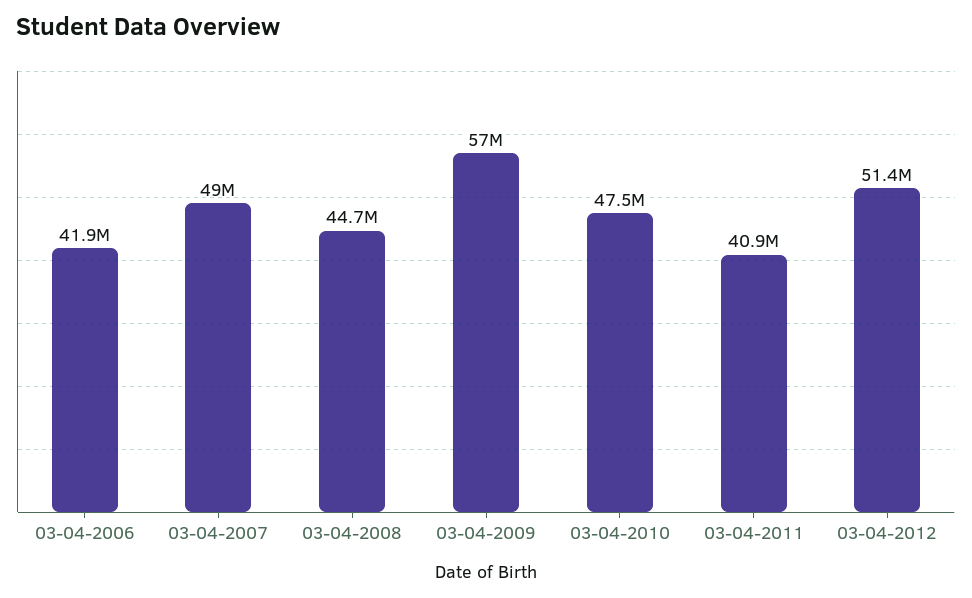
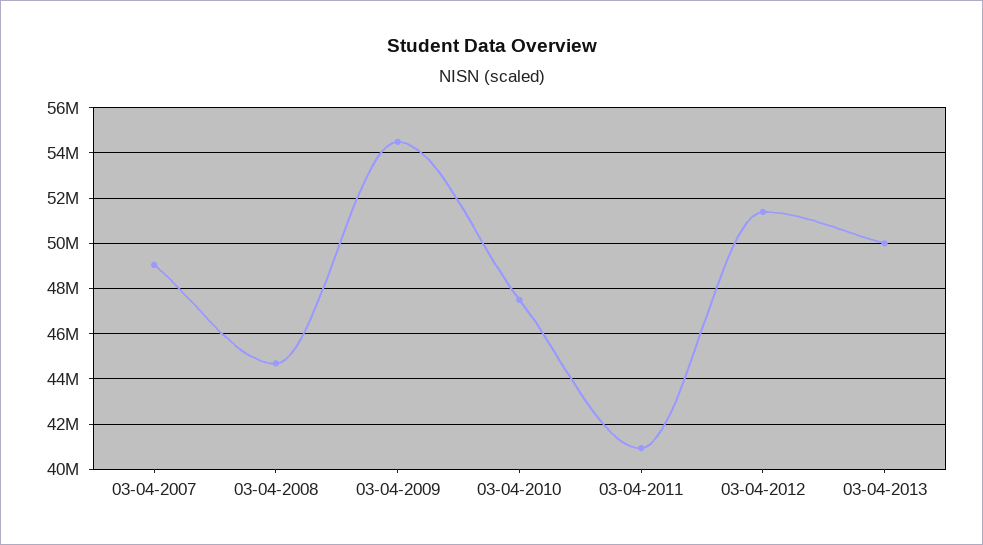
03-04-2006: 41900000 -> none
03-04-2009: 57000000 -> 54500000
03-04-2013: none -> 50000000

